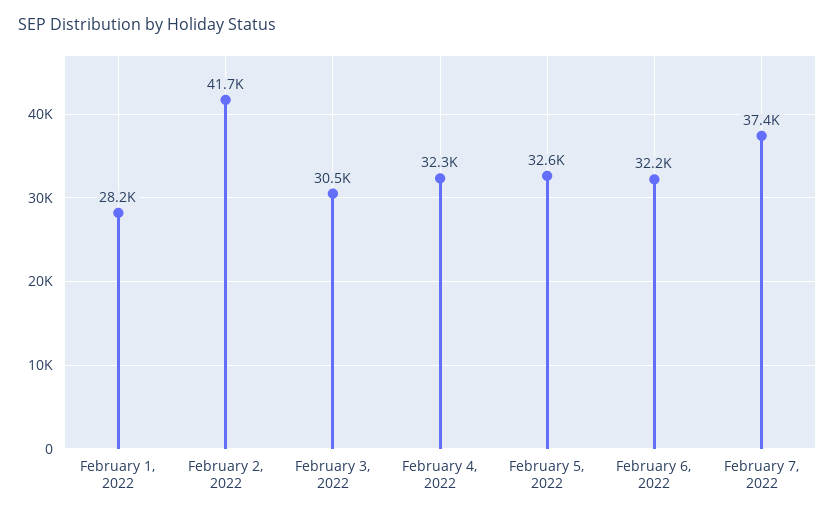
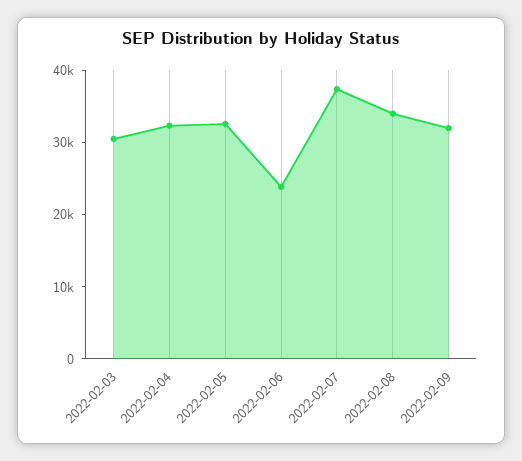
February 1, 2022: 28200 -> none
February 2, 2022: 41700 -> none
February 6, 2022: 32200 -> 24000
2022-02-08: none -> 34000
2022-02-09: none -> 32000

